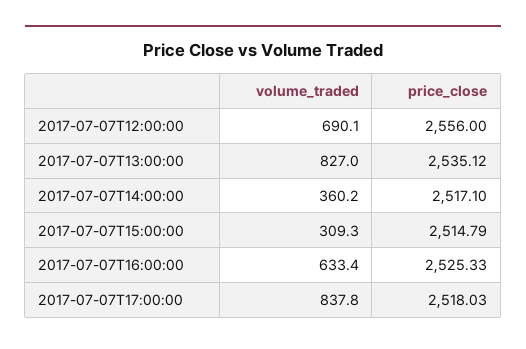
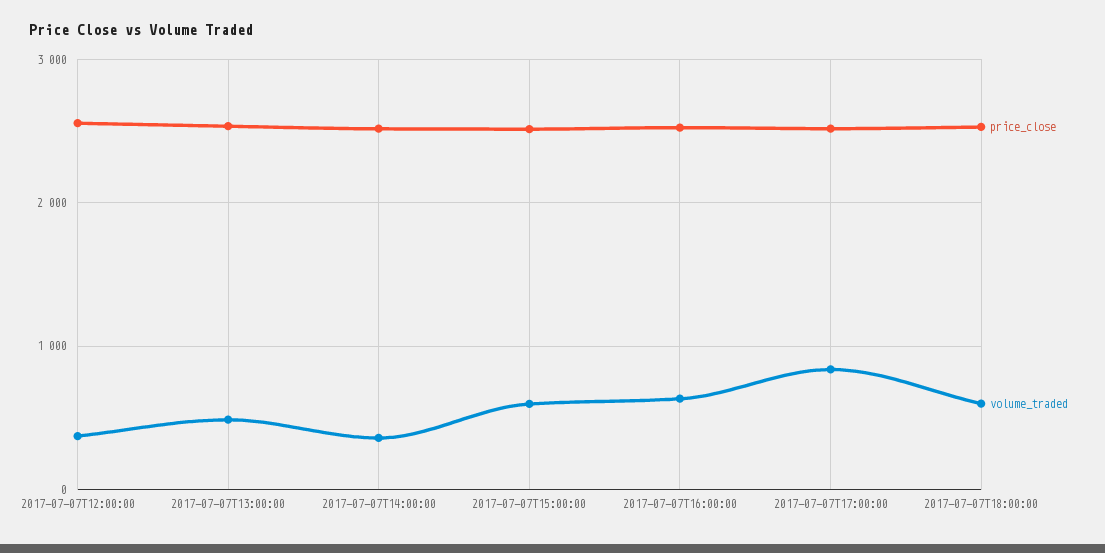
volume_traded, 2017-07-07T12:00:00: 690.1 -> 400
volume_traded, 2017-07-07T13:00:00: 827 -> 500
volume_traded, 2017-07-07T15:00:00: 309.3 -> 600
price_close, 2017-07-07T18:00:00: none -> 2500
volume_traded, 2017-07-07T18:00:00: none -> 600

